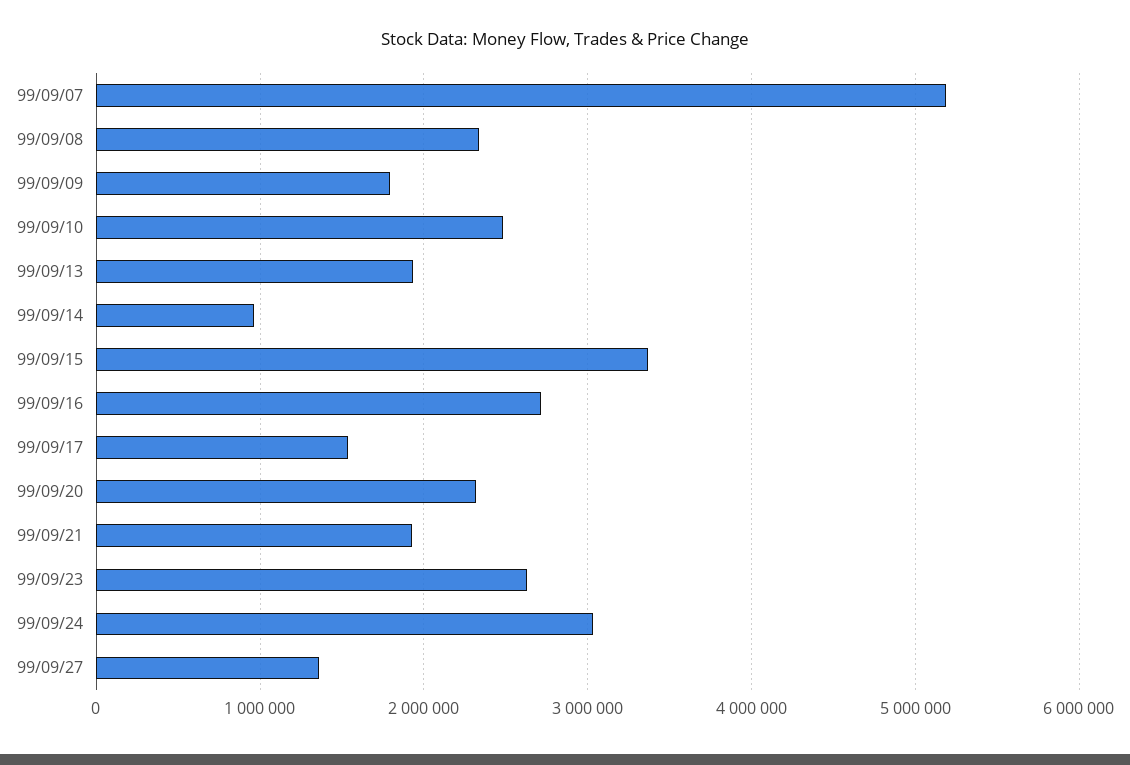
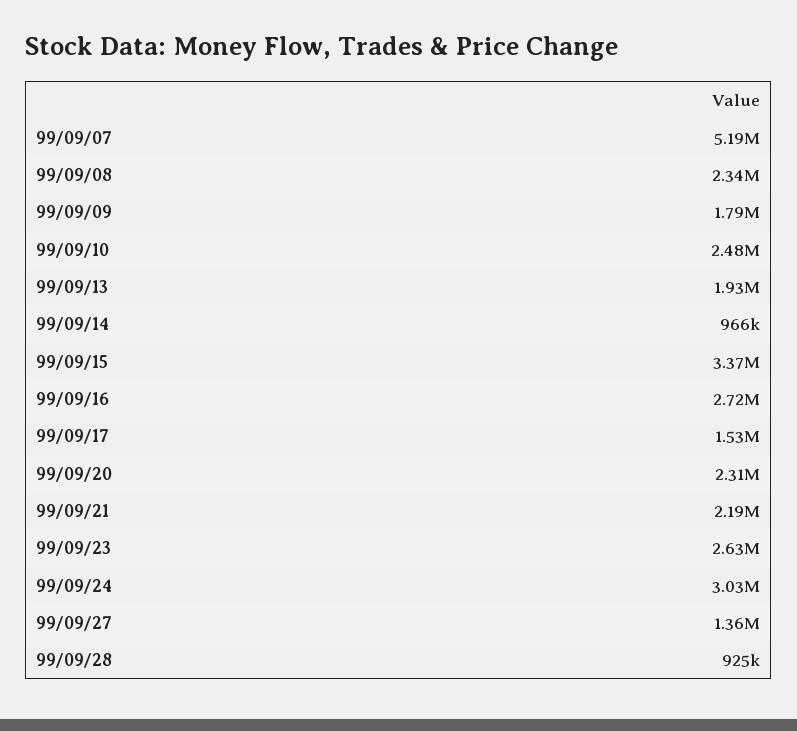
99/09/21: 1900000 -> 2190000
99/09/28: none -> 925000

